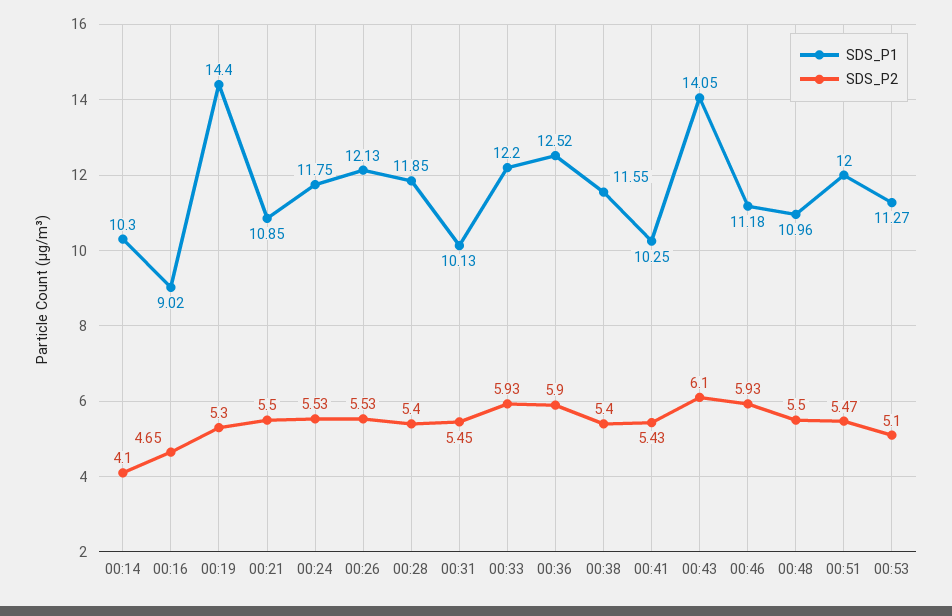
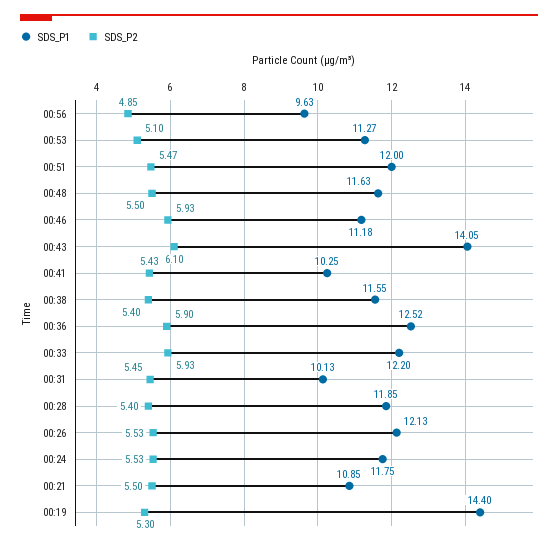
SDS_P1, 00:14: 10.3 -> none
SDS_P2, 00:14: 4.1 -> none
SDS_P1, 00:16: 9.02 -> none
SDS_P2, 00:16: 4.65 -> none
SDS_P1, 00:48: 10.96 -> 11.63
SDS_P1, 00:56: none -> 9.63
SDS_P2, 00:56: none -> 4.85

